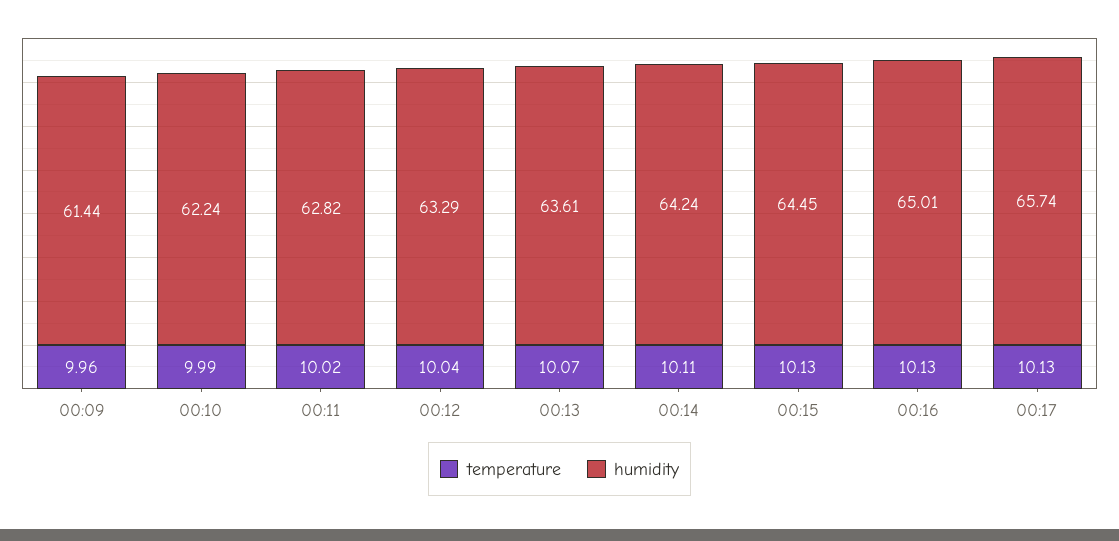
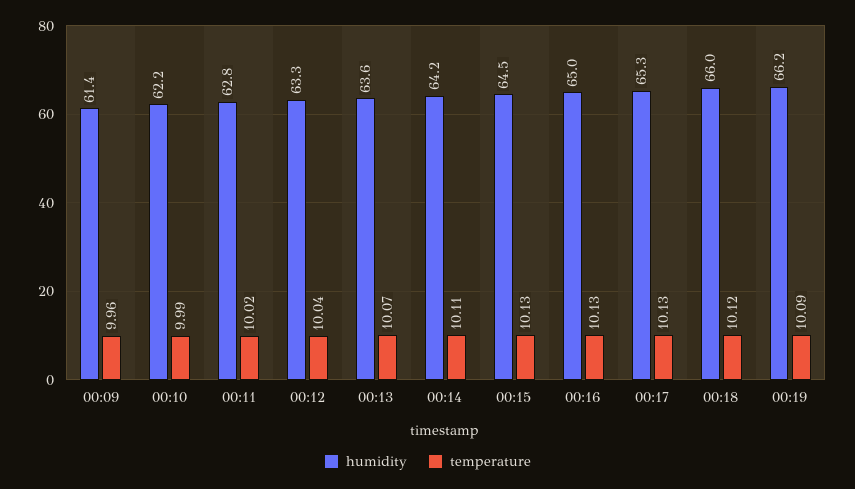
humidity, 00:17: 65.74 -> 65.3
humidity, 00:18: none -> 66
temperature, 00:18: none -> 10.12
humidity, 00:19: none -> 66.2
temperature, 00:19: none -> 10.09

